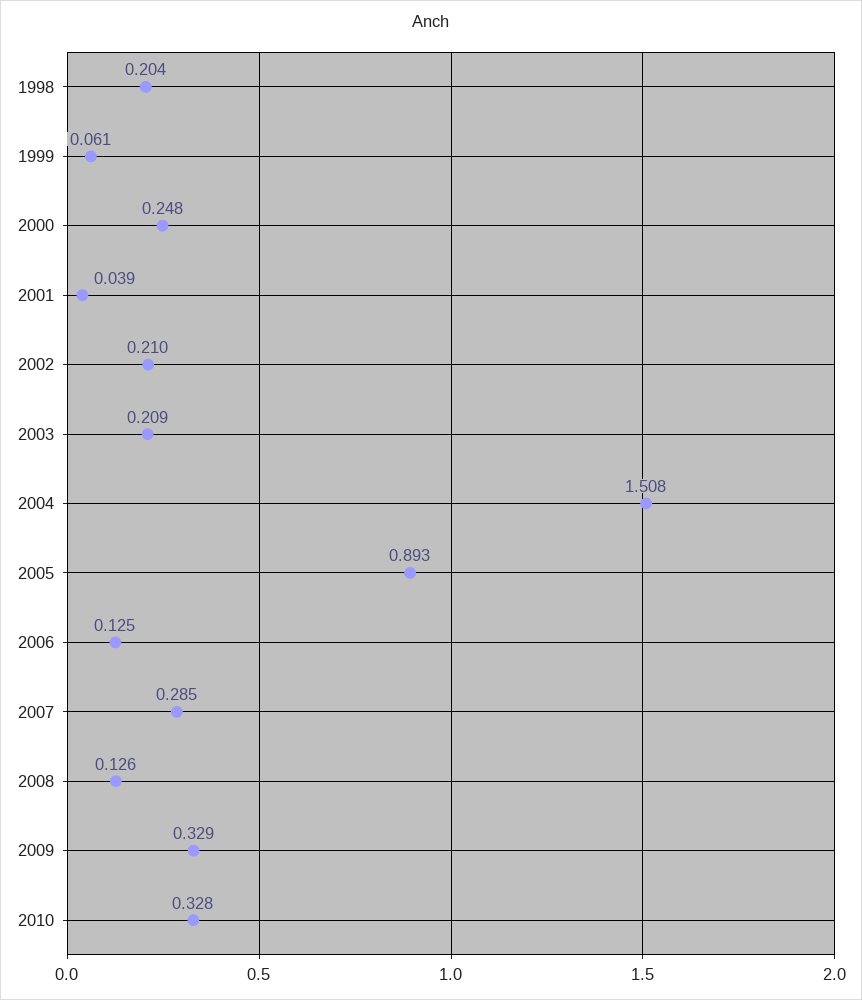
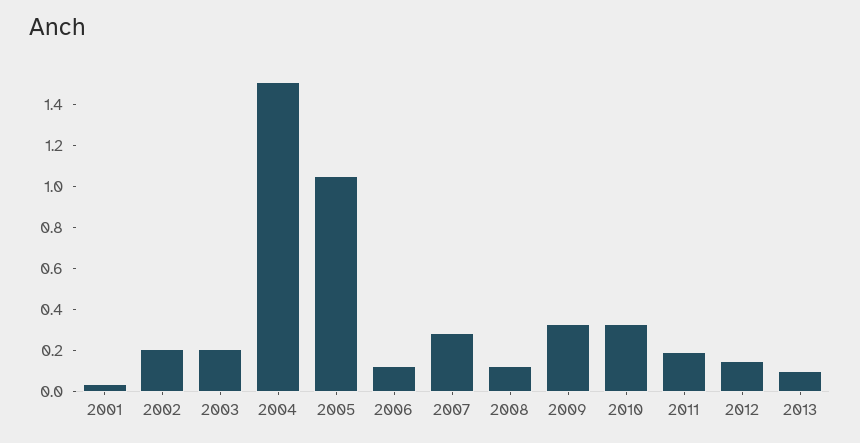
1998: 0.204 -> none
1999: 0.061 -> none
2000: 0.248 -> none
2005: 0.893 -> 1.05
2011: none -> 0.2
2012: none -> 0.15
2013: none -> 0.1

